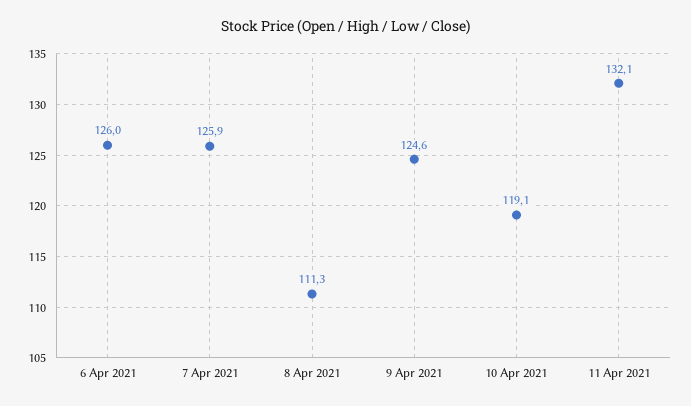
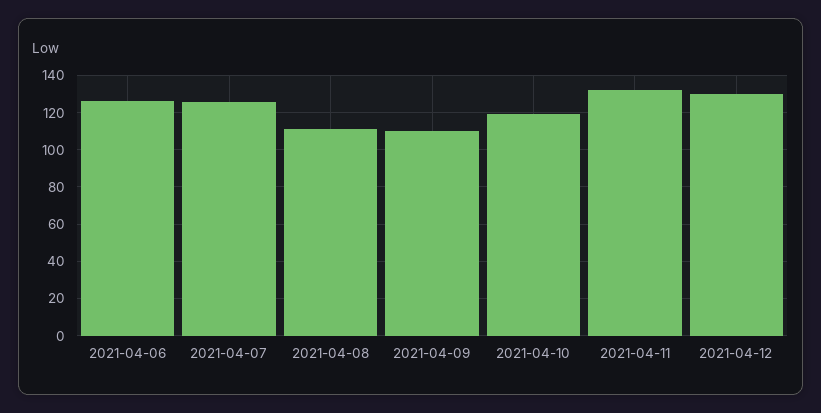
9 Apr 2021: 124.6 -> 110
2021-04-12: none -> 130

